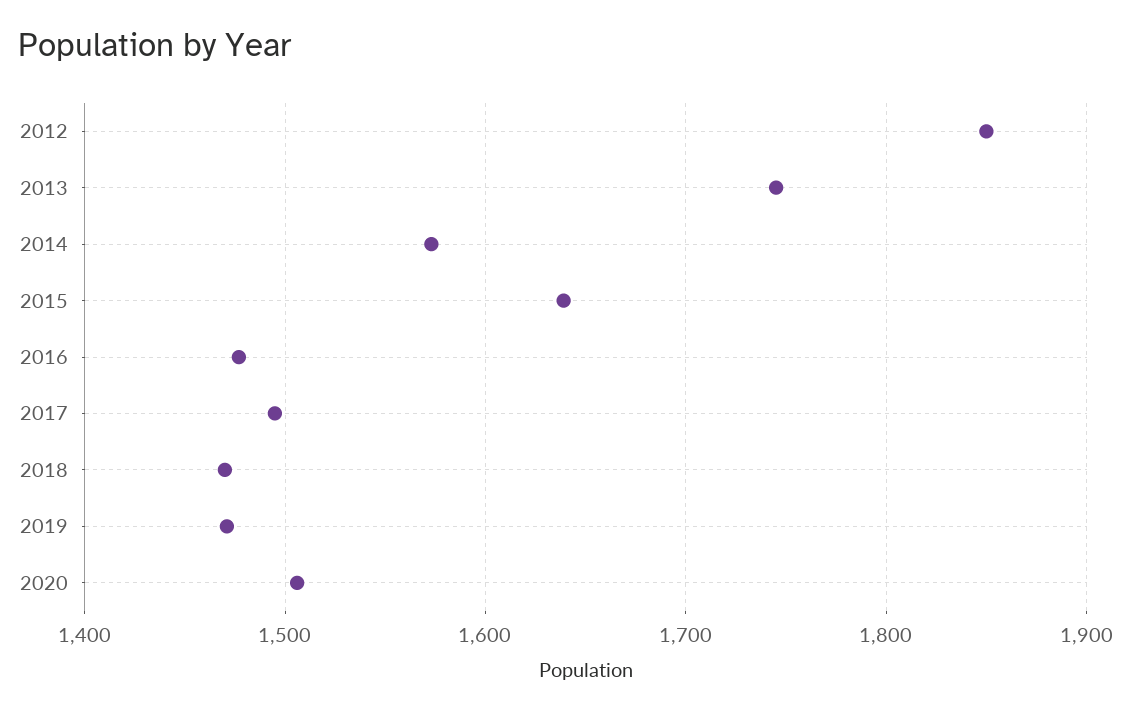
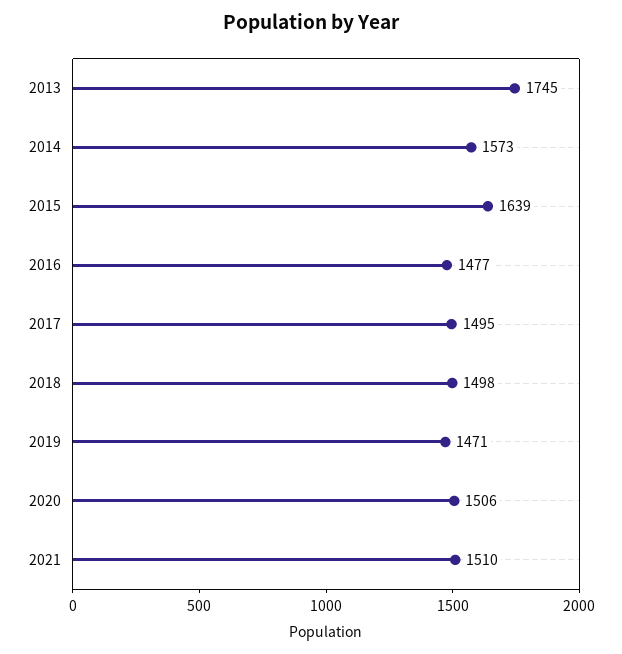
2012: 1850 -> none
2018: 1470 -> 1498
2021: none -> 1510

